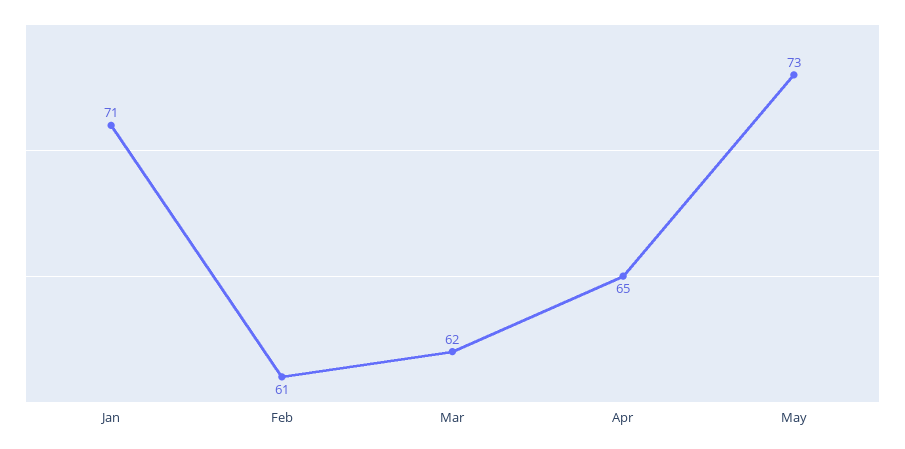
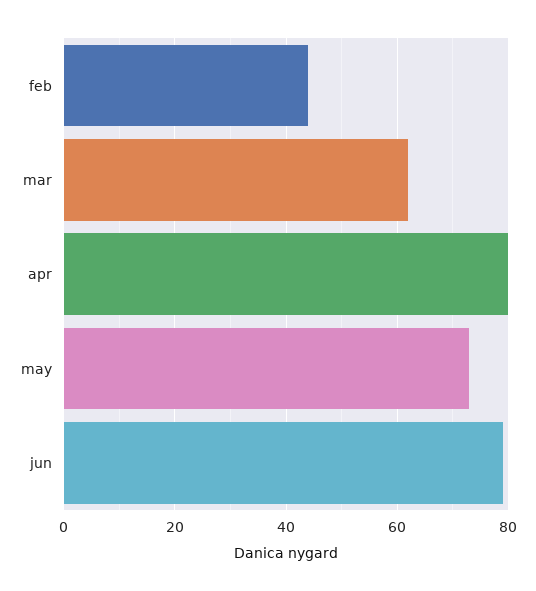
Jan: 71 -> none
Feb: 61 -> 45
Apr: 65 -> 80
jun: none -> 80

